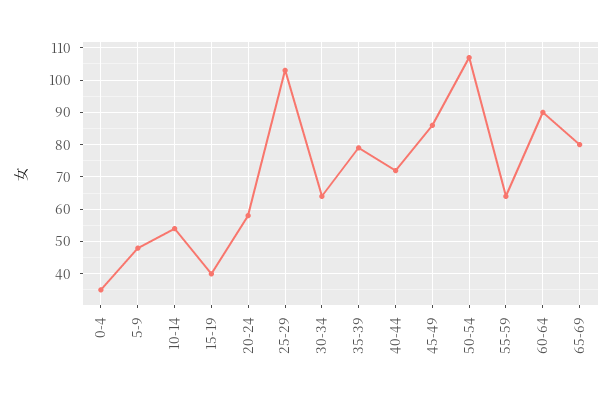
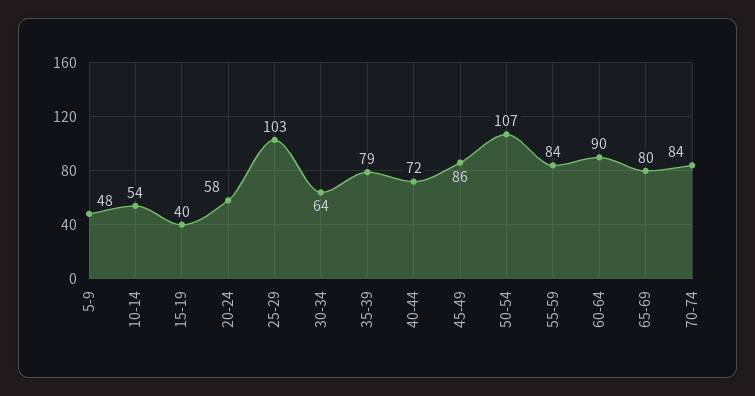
0-4: 35 -> none
55-59: 65 -> 84
70-74: none -> 84

